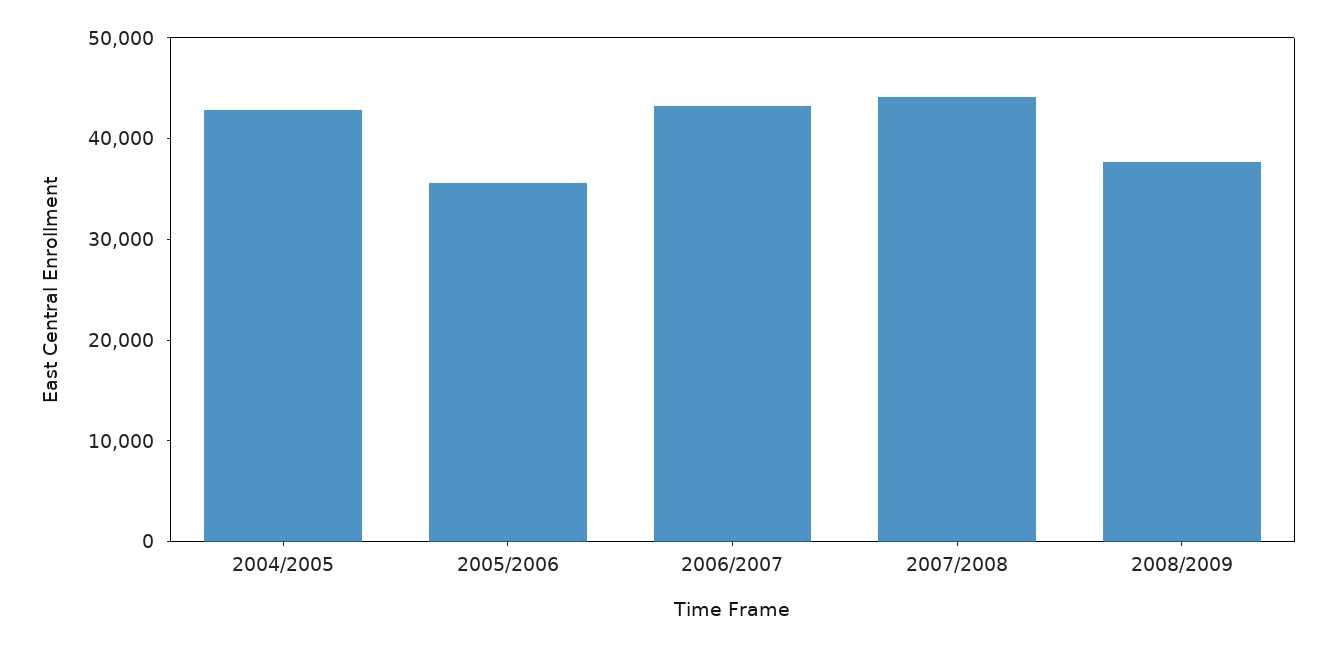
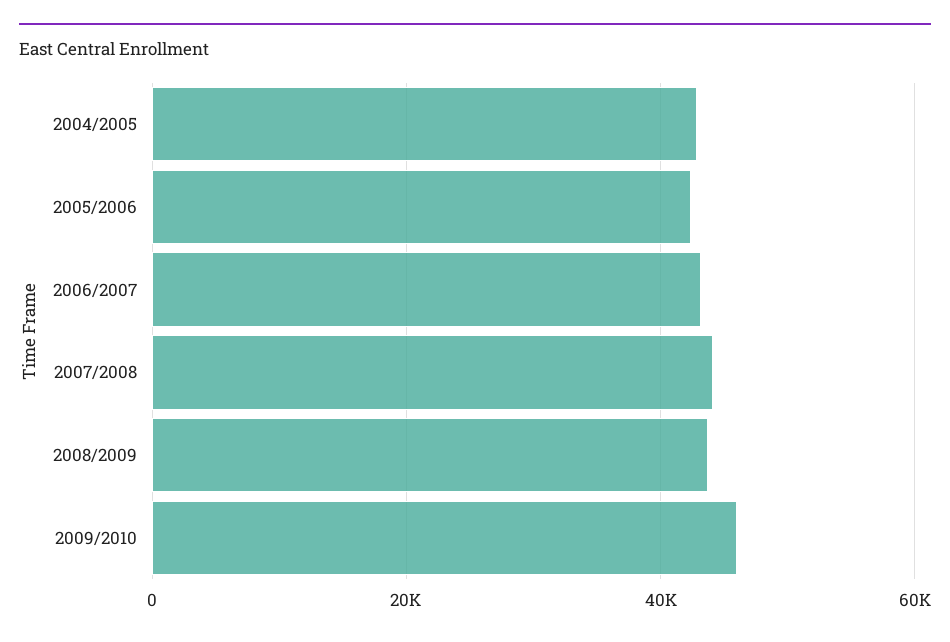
2005/2006: 36000 -> 42000
2008/2009: 38000 -> 44000
2009/2010: none -> 46000

